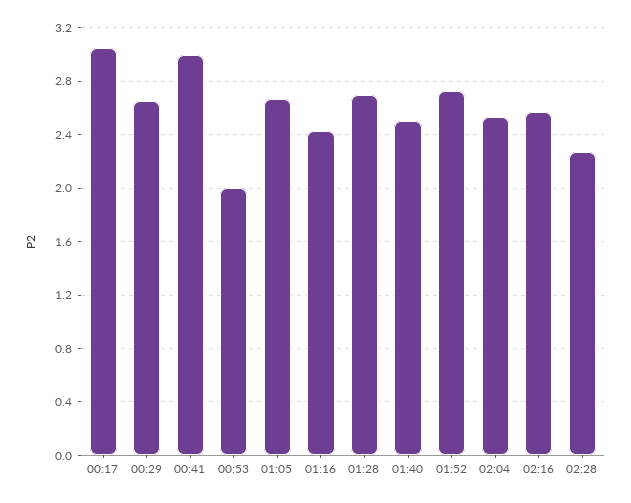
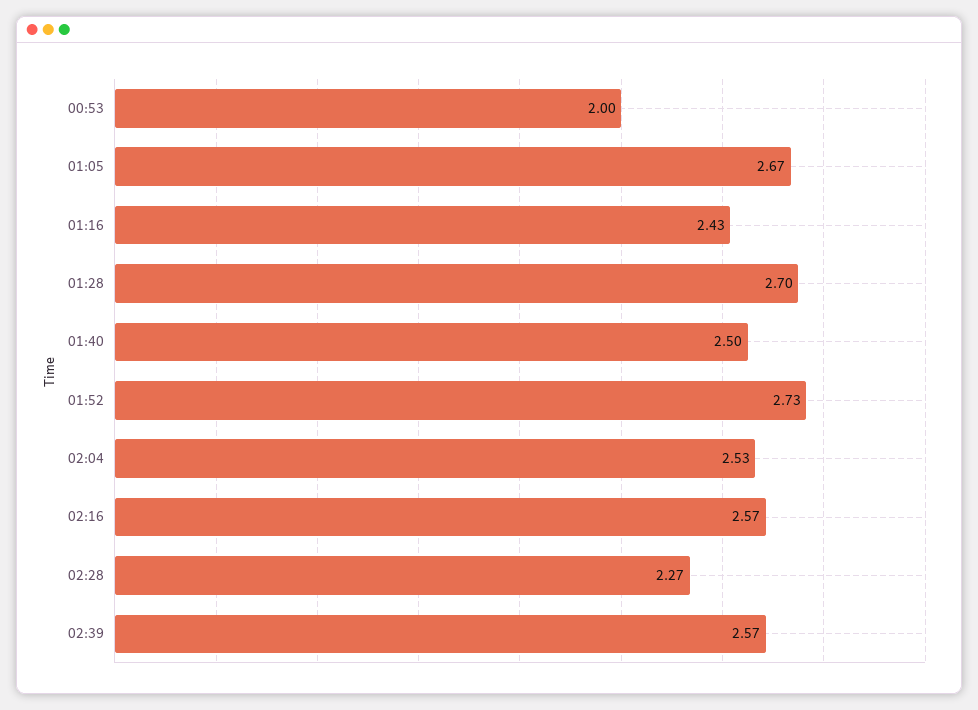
00:17: 3.05 -> none
00:29: 2.65 -> none
00:41: 3 -> none
02:39: none -> 2.57

